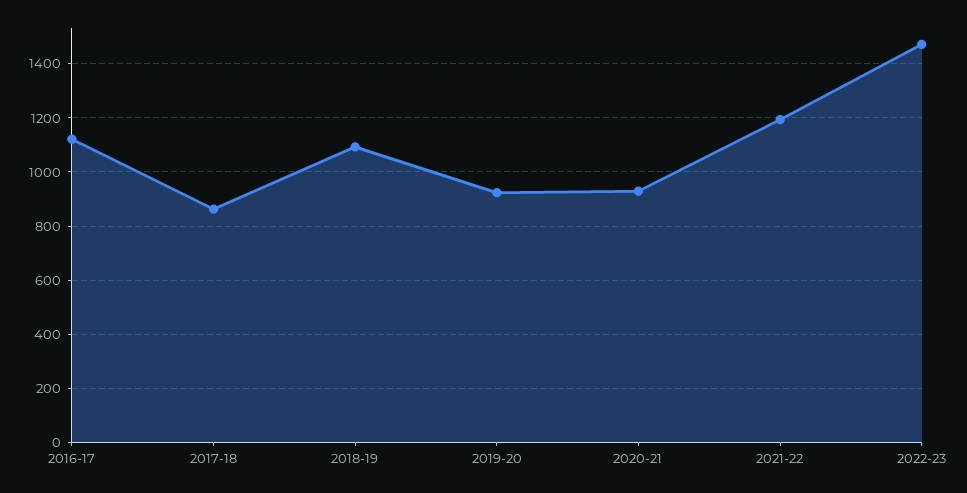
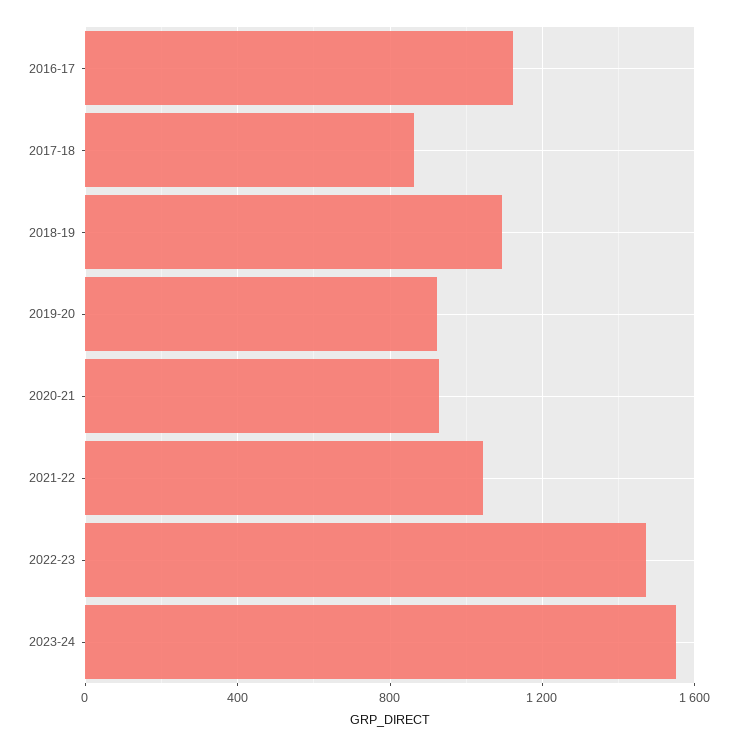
2021-22: 1200 -> 1050
2023-24: none -> 1550

